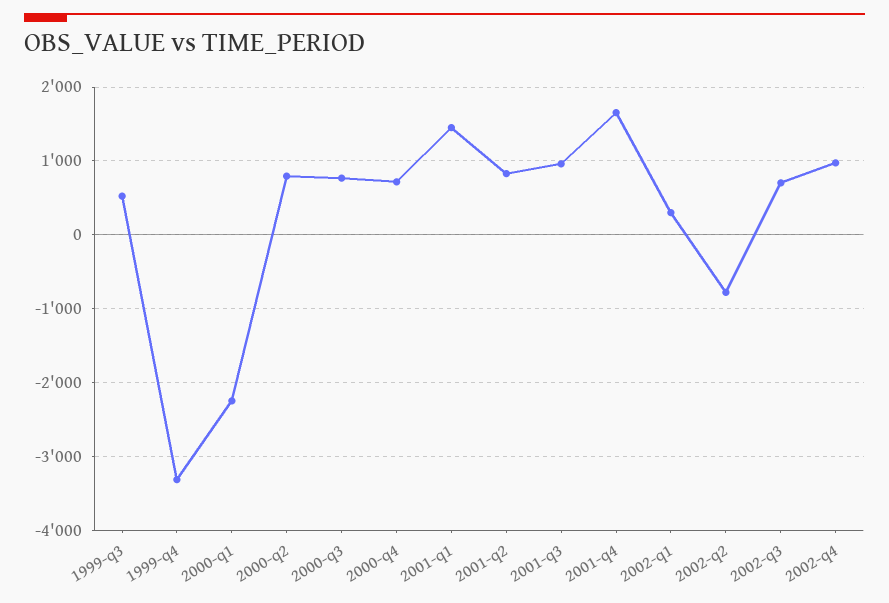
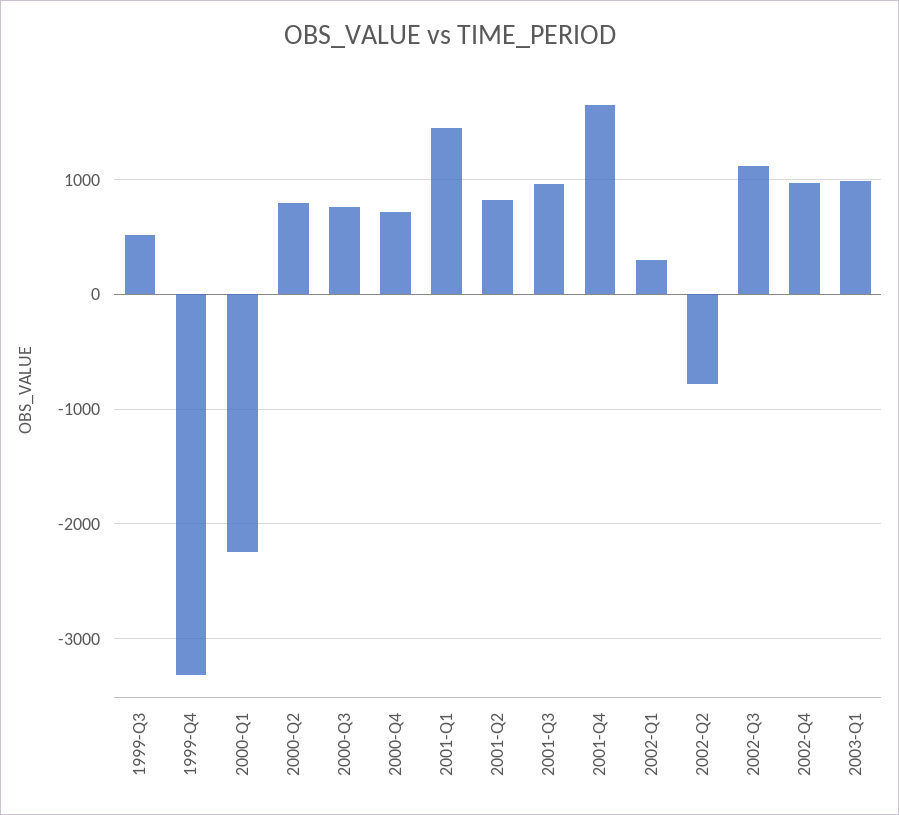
2002-q3: 700 -> 1100
2003-Q1: none -> 1000

